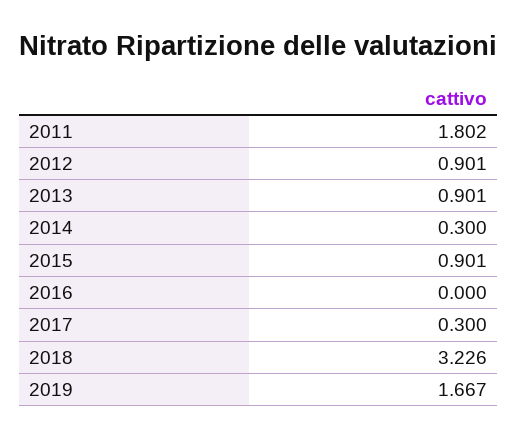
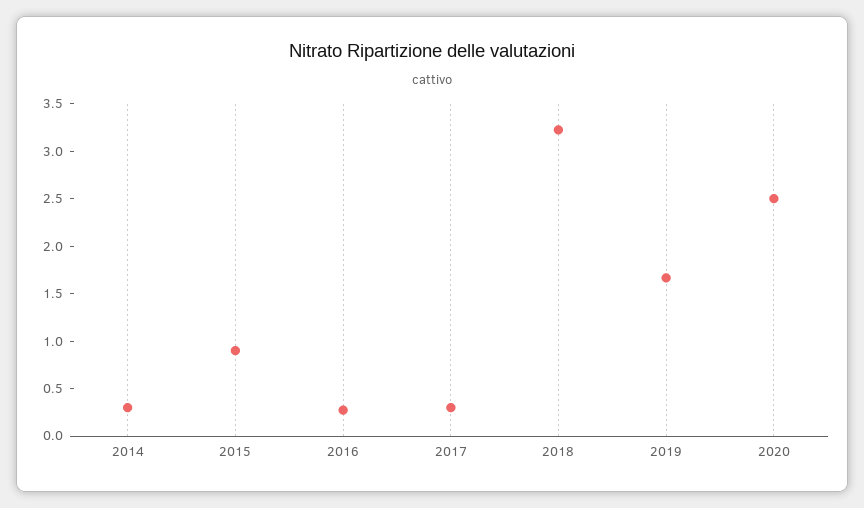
2011: 1.802 -> none
2012: 0.901 -> none
2013: 0.901 -> none
2016: 0 -> 0.3
2020: none -> 2.5

